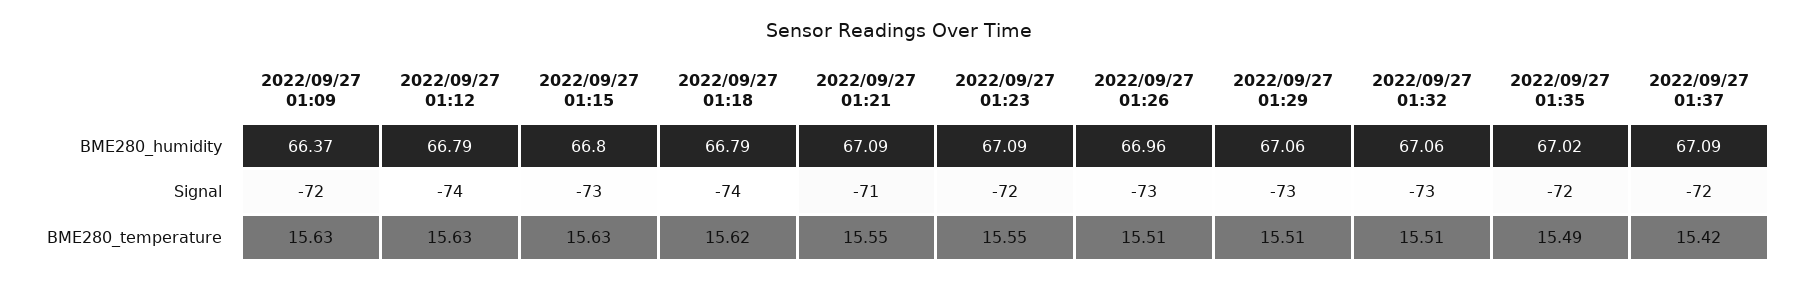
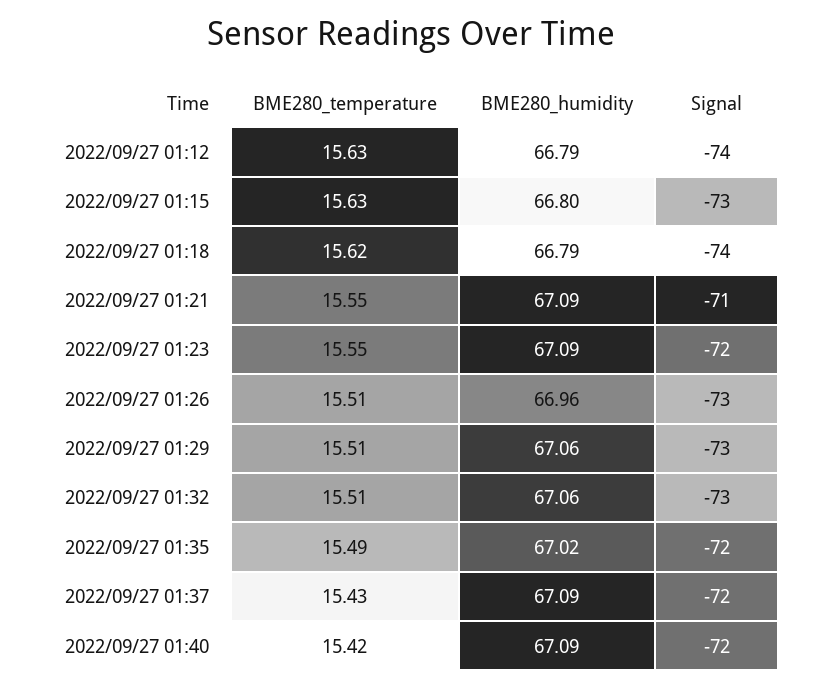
2022/09/27 01:09, BME280_humidity: 66.37 -> none
2022/09/27 01:09, Signal: -72 -> none
2022/09/27 01:09, BME280_temperature: 15.63 -> none
2022/09/27 01:37, BME280_temperature: 15.42 -> 15.43
2022/09/27 01:40, BME280_temperature: none -> 15.42
2022/09/27 01:40, BME280_humidity: none -> 67.09
2022/09/27 01:40, Signal: none -> -72

